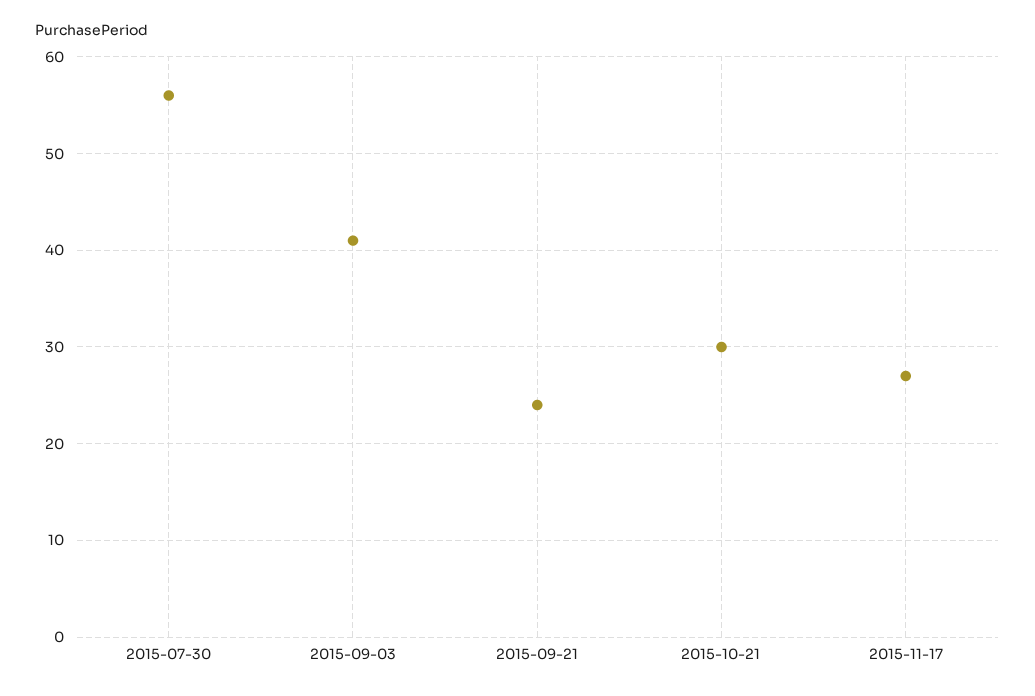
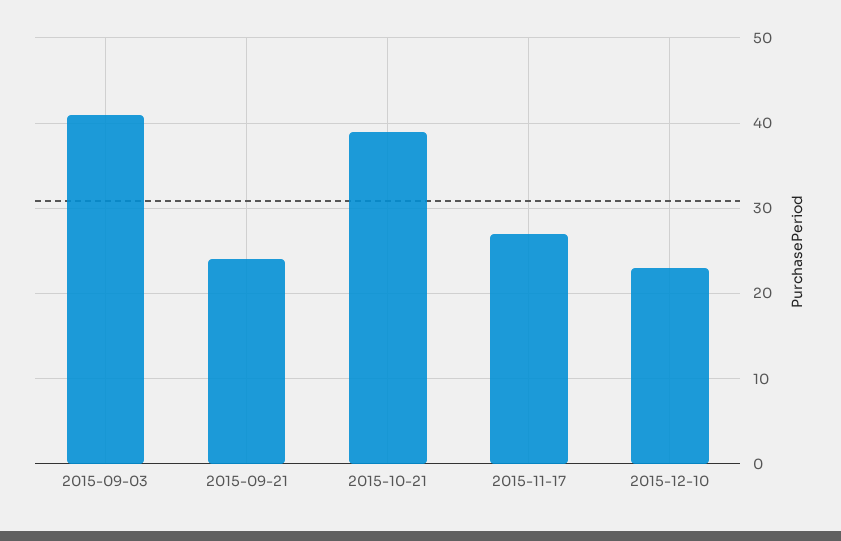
2015-07-30: 56 -> none
2015-10-21: 30 -> 39
2015-12-10: none -> 23

